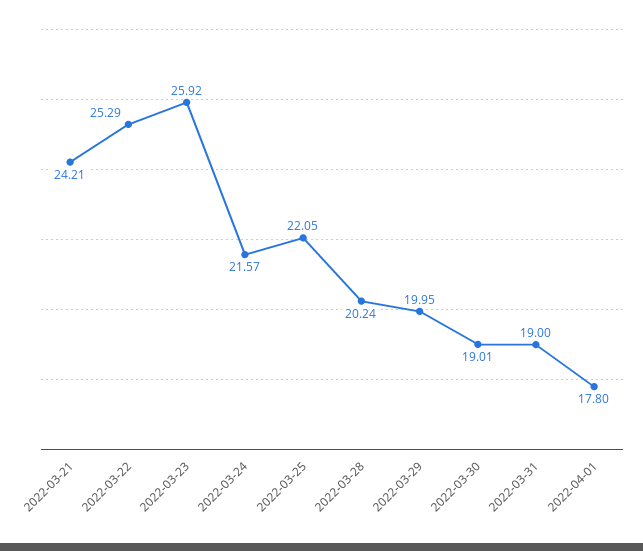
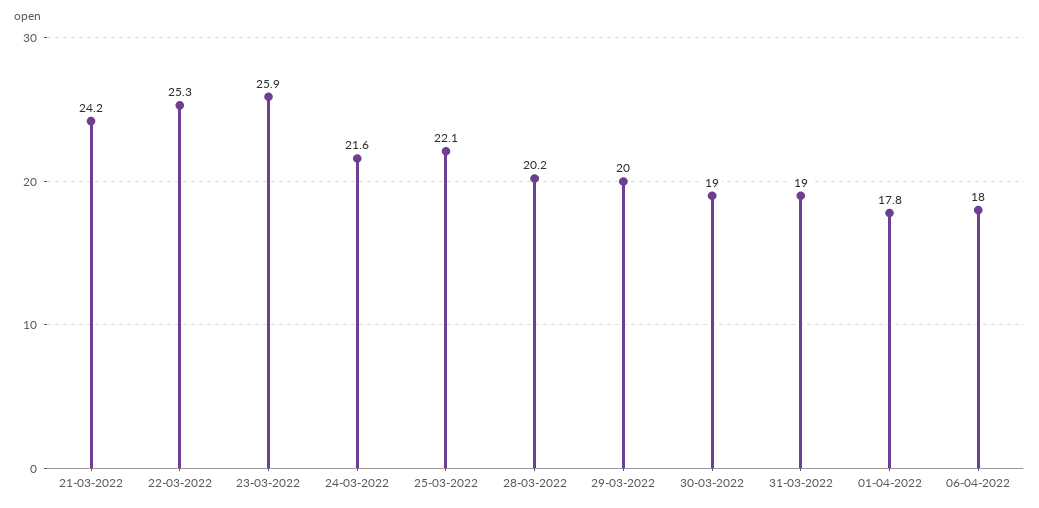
06-04-2022: none -> 18

